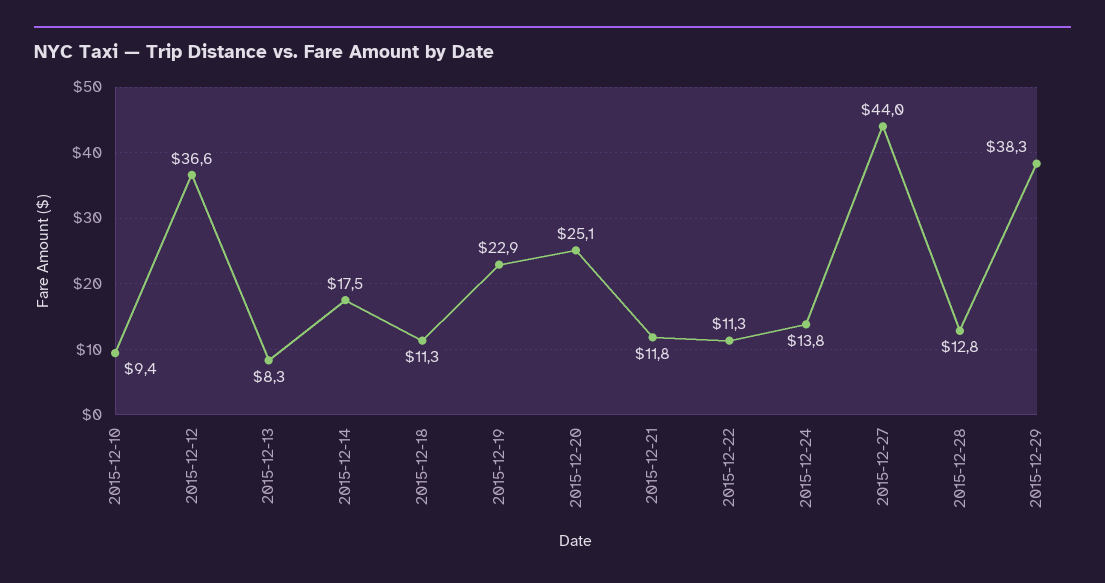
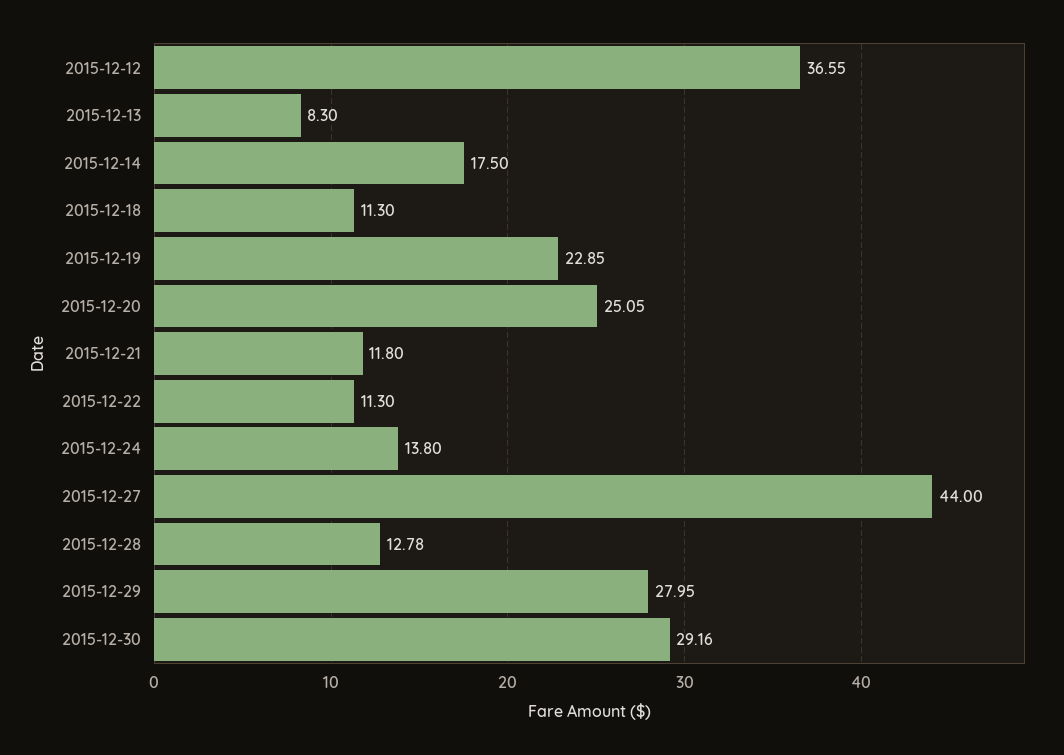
2015-12-10: 9.4 -> none
2015-12-29: 38.3 -> 27.95
2015-12-30: none -> 29.16

